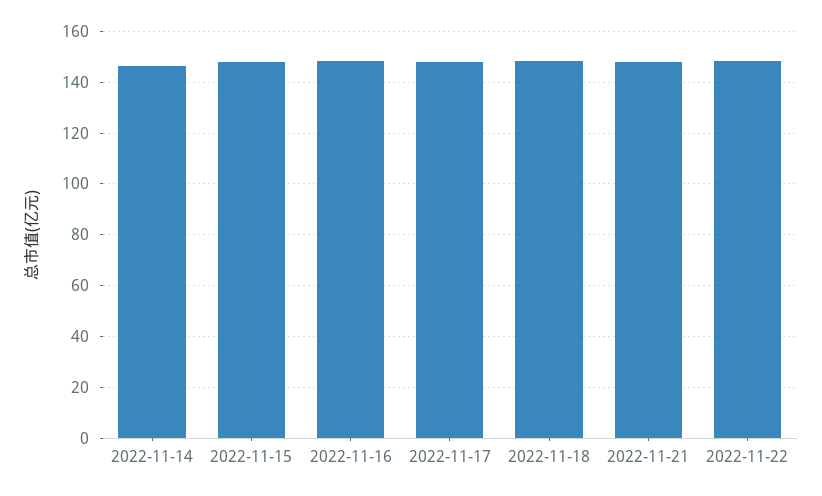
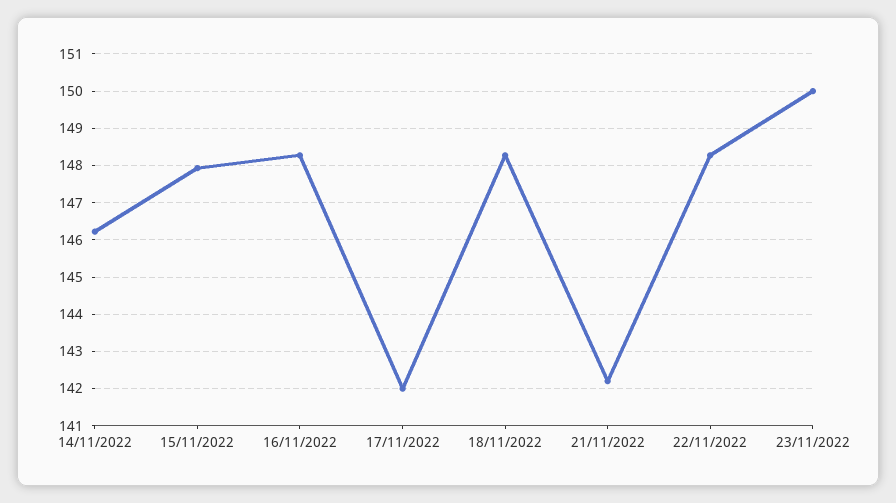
2022-11-17: 147.5 -> 142
2022-11-21: 147.5 -> 142.2
23/11/2022: none -> 150

